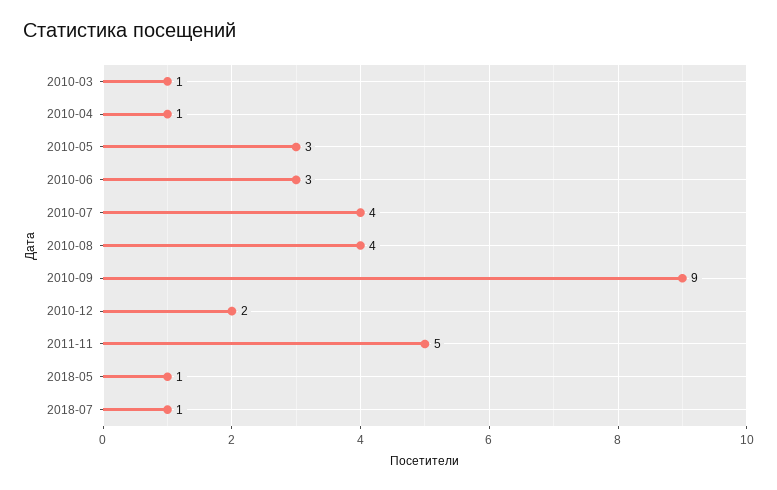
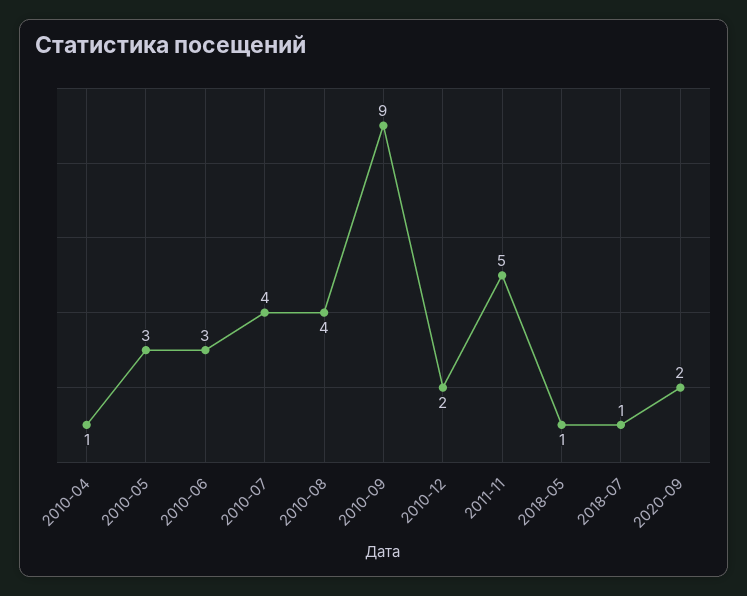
2010-03: 1 -> none
2020-09: none -> 2

